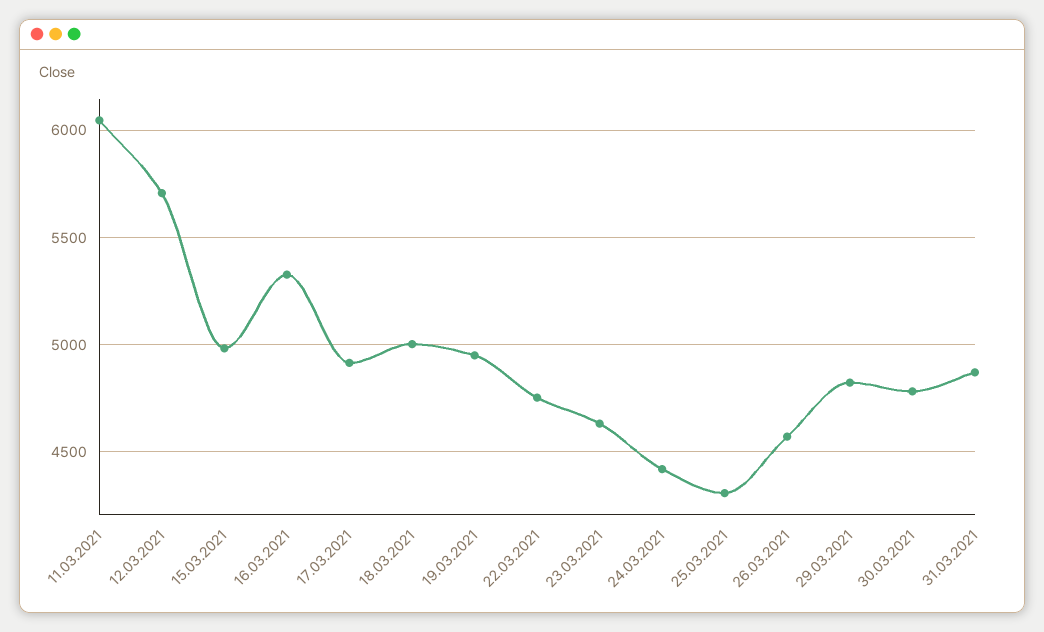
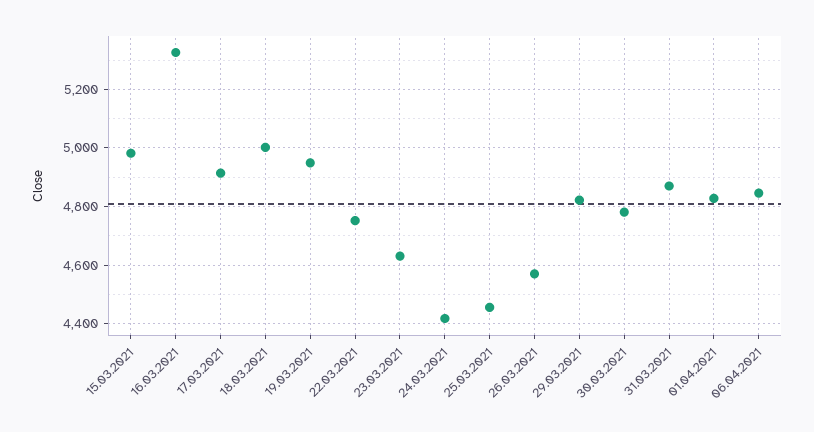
11.03.2021: 6050 -> none
12.03.2021: 5700 -> none
25.03.2021: 4300 -> 4450
01.04.2021: none -> 4825
06.04.2021: none -> 4850

